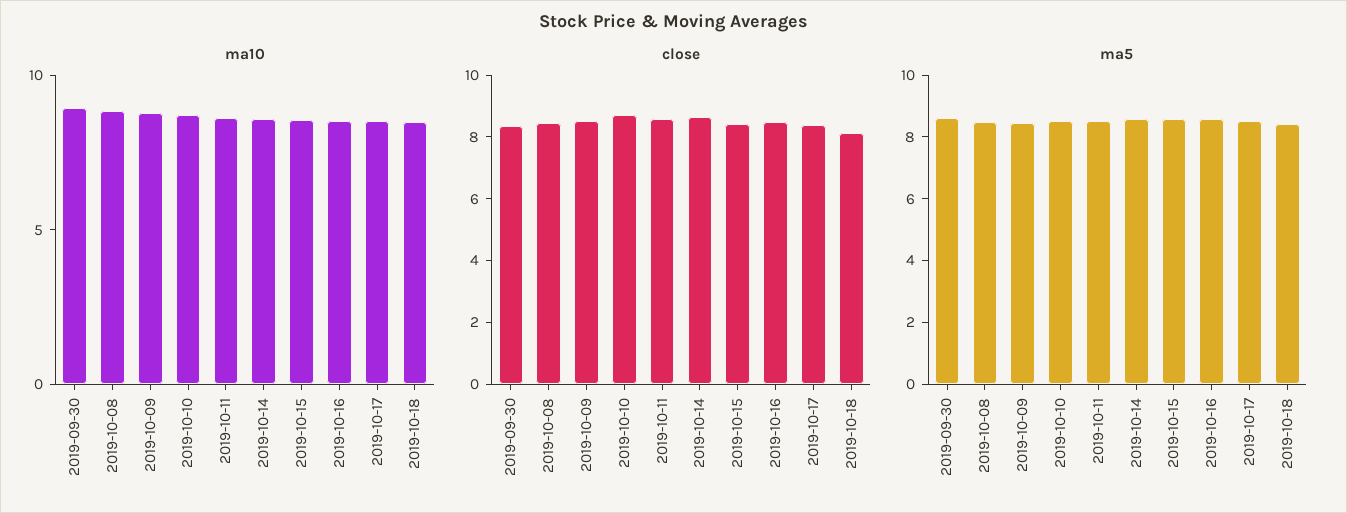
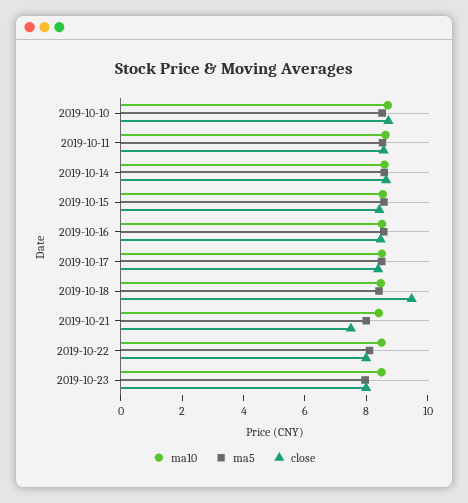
ma10, 2019-09-30: 9 -> none
ma10, 2019-10-08: 9 -> none
ma10, 2019-10-09: 9 -> none
close, 2019-09-30: 8.5 -> none
close, 2019-10-08: 8.5 -> none
close, 2019-10-09: 8.5 -> none
close, 2019-10-18: 8 -> 9.5
ma5, 2019-09-30: 8.5 -> none
ma5, 2019-10-08: 8.5 -> none
ma5, 2019-10-09: 8.5 -> none
ma10, 2019-10-21: none -> 8.5
ma5, 2019-10-21: none -> 8
close, 2019-10-21: none -> 7.5
ma10, 2019-10-22: none -> 8.5
ma5, 2019-10-22: none -> 8
close, 2019-10-22: none -> 8
ma10, 2019-10-23: none -> 8.5
ma5, 2019-10-23: none -> 8
close, 2019-10-23: none -> 8

